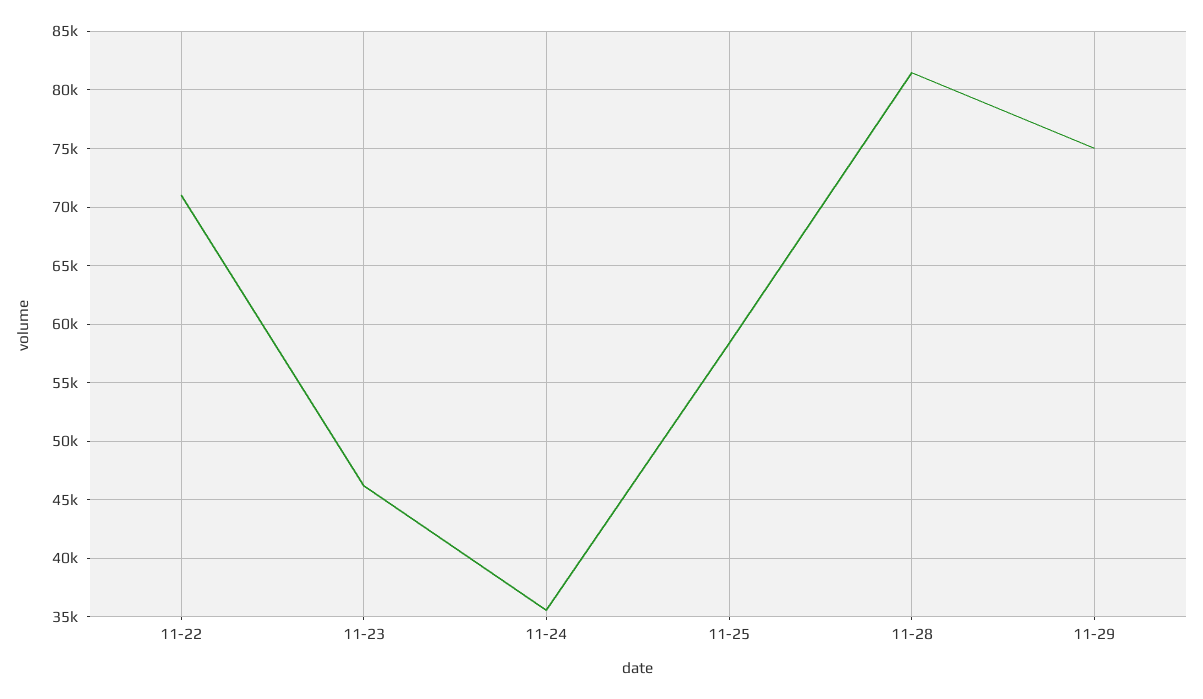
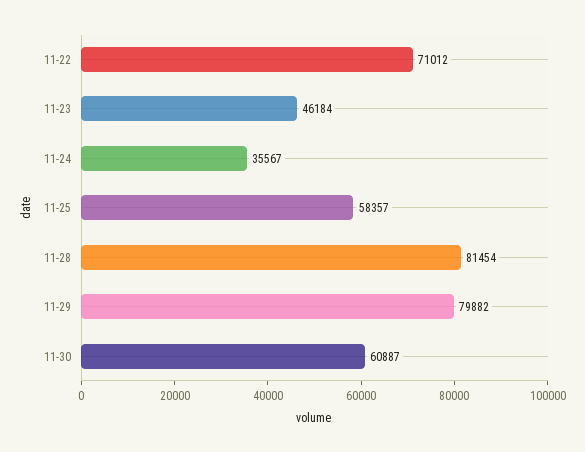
11-29: 75000 -> 79882
11-30: none -> 60887

